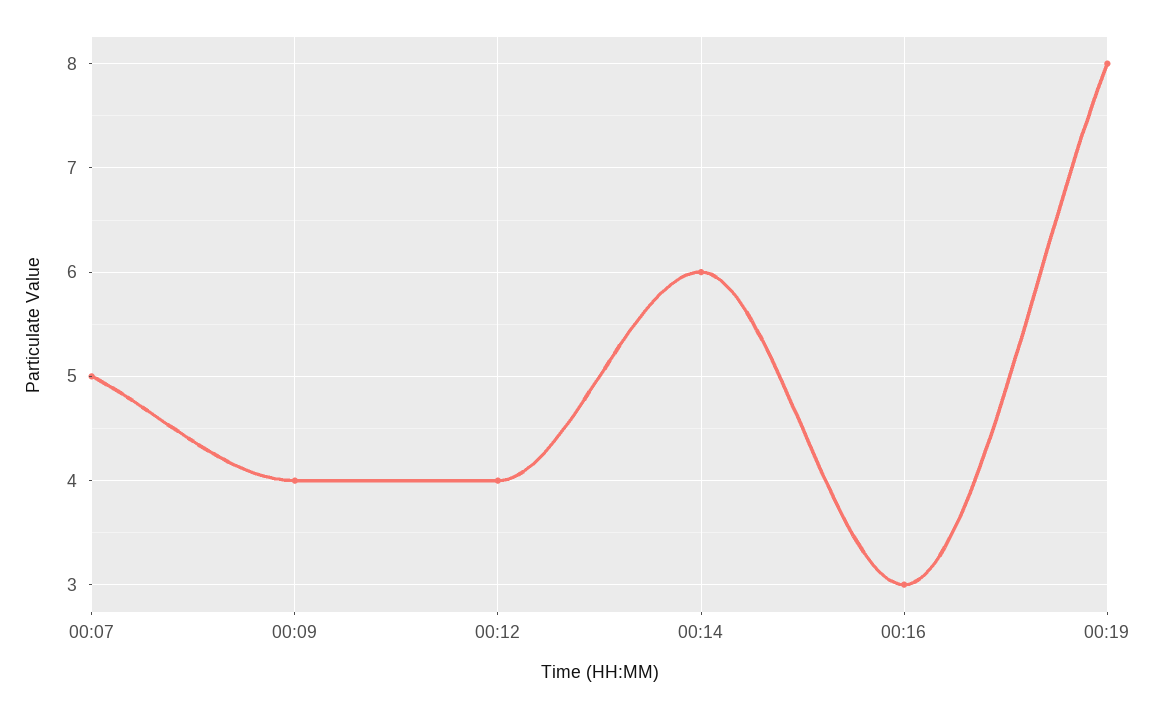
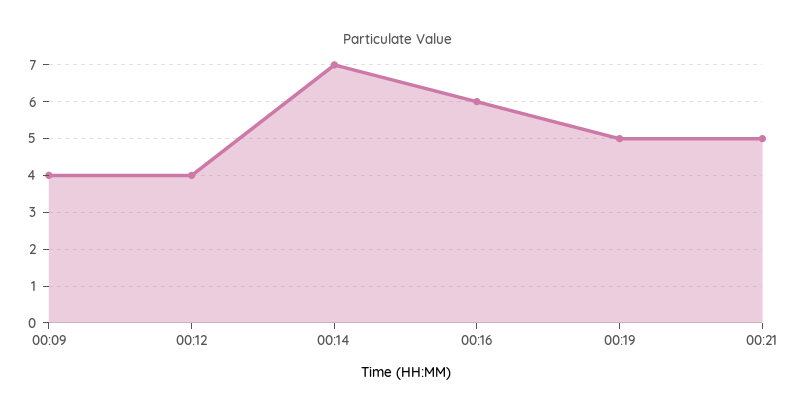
00:07: 5 -> none
00:14: 6 -> 7
00:16: 3 -> 6
00:19: 8 -> 5
00:21: none -> 5

